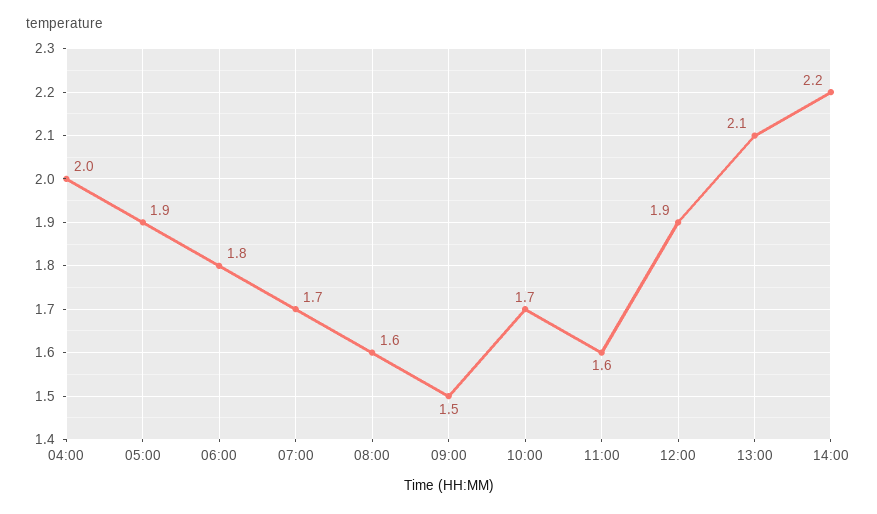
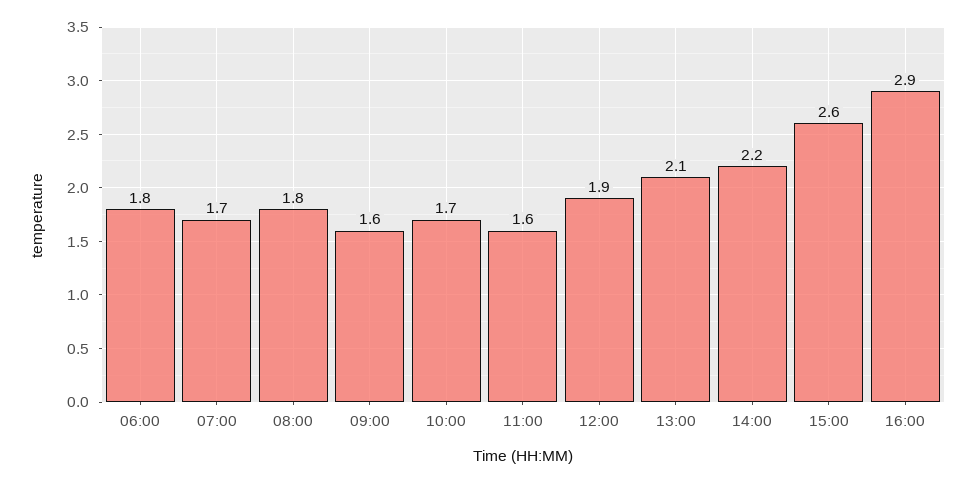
04:00: 2 -> none
05:00: 1.9 -> none
08:00: 1.6 -> 1.8
09:00: 1.5 -> 1.6
15:00: none -> 2.6
16:00: none -> 2.9

